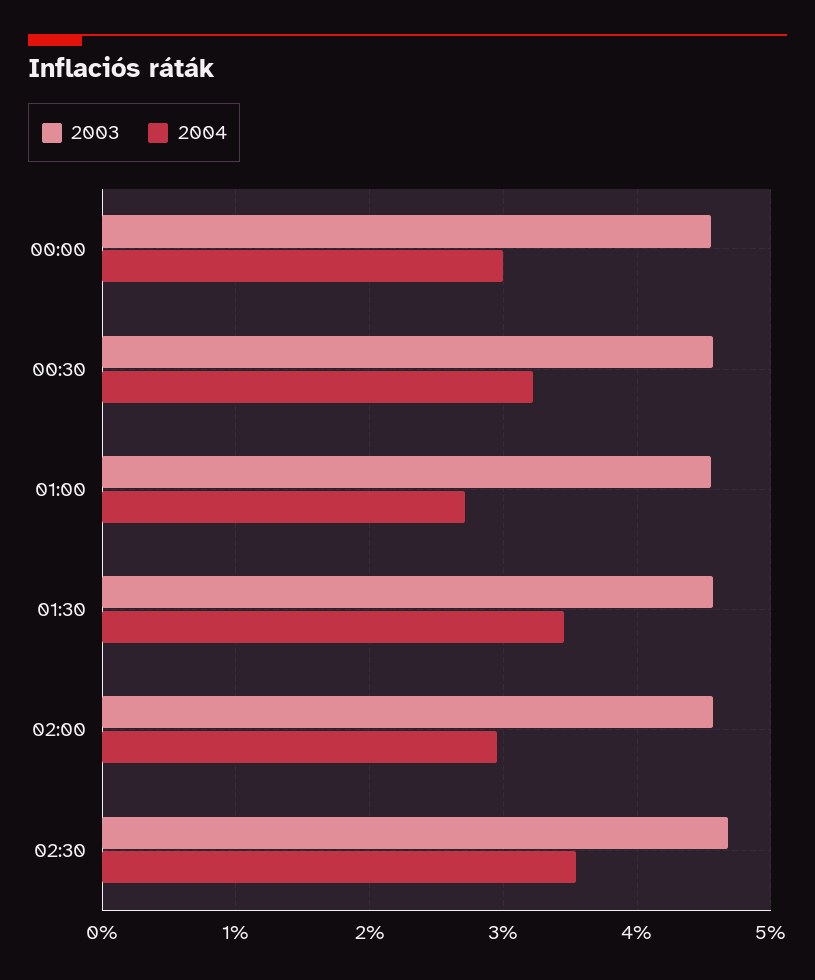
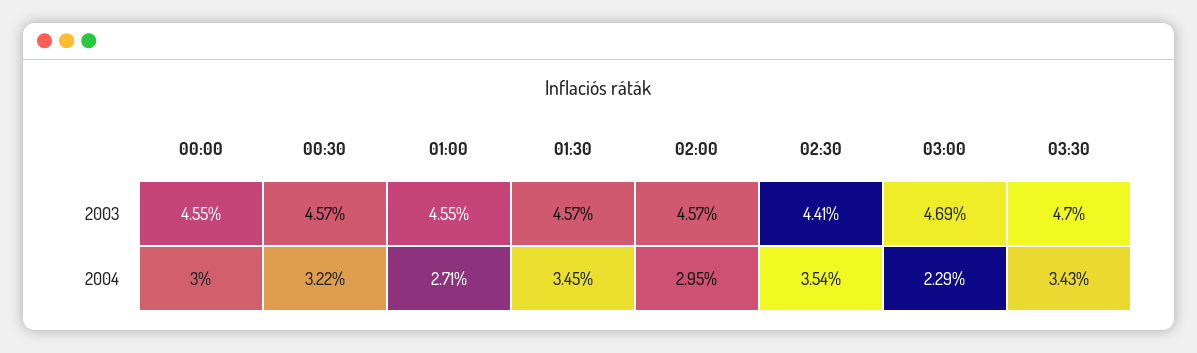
2003, 02:30: 4.7 -> 4.41
2003, 03:00: none -> 4.69
2003, 03:30: none -> 4.7
2004, 03:00: none -> 2.29
2004, 03:30: none -> 3.43

